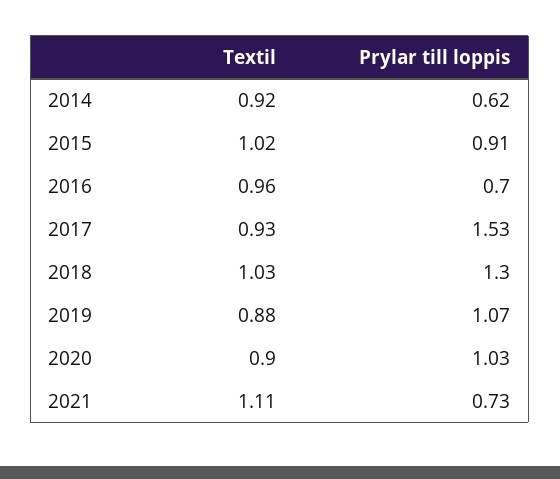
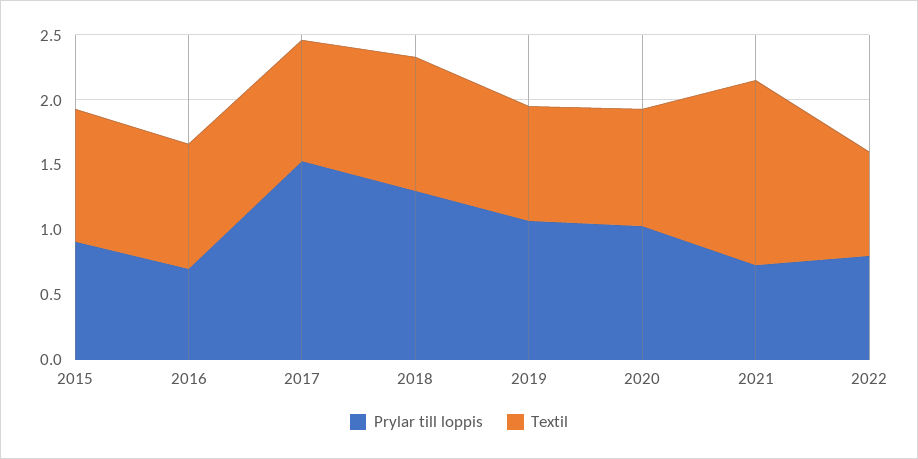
Textil, 2014: 0.92 -> none
Prylar till loppis, 2014: 0.62 -> none
Textil, 2021: 1.11 -> 1.4
Prylar till loppis, 2022: none -> 0.8
Textil, 2022: none -> 0.8

